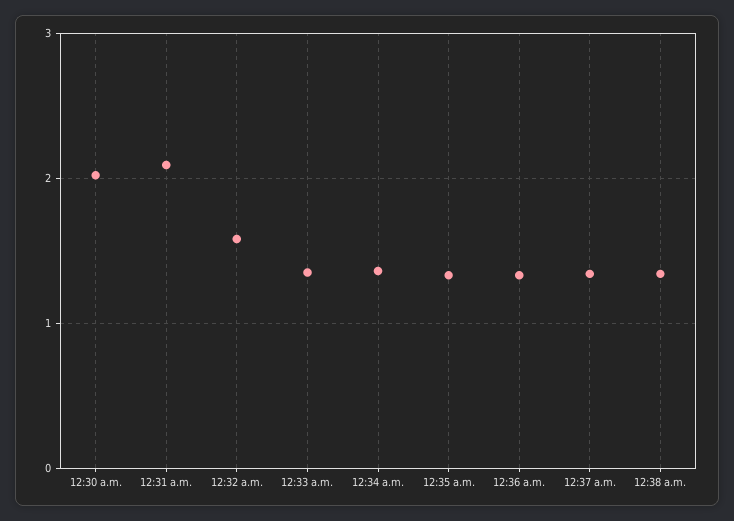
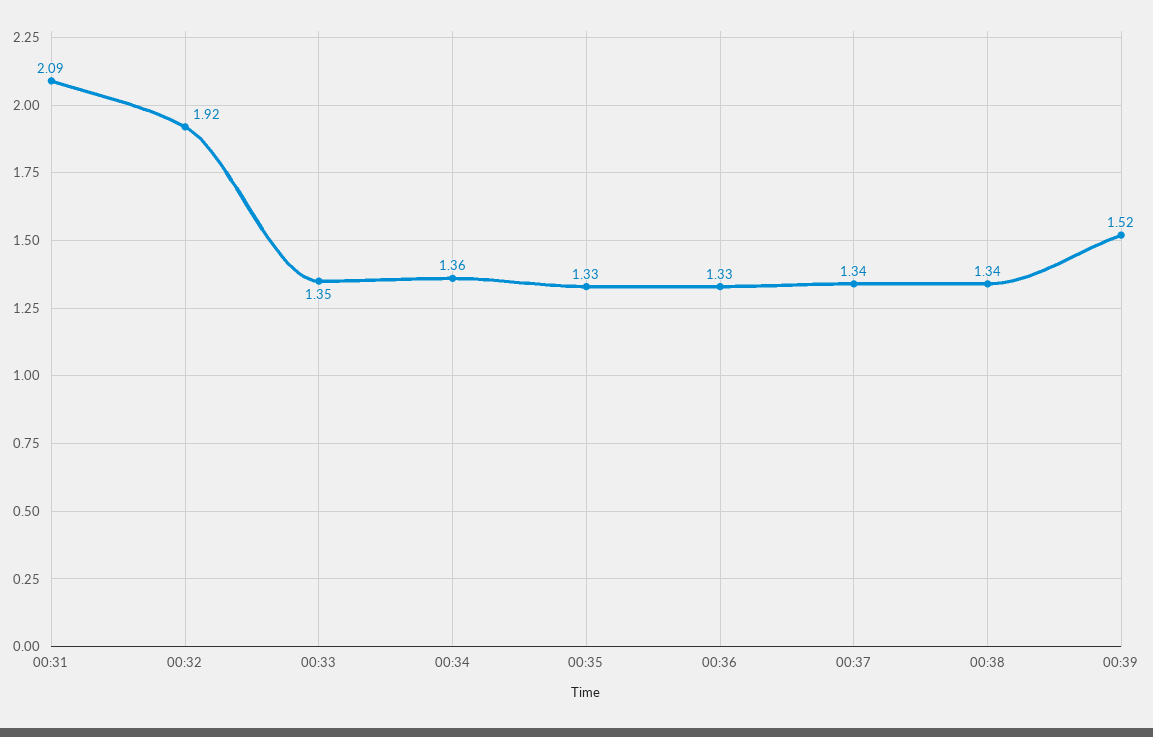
12:30 a.m.: 2 -> none
12:32 a.m.: 1.6 -> 1.92
00:39: none -> 1.52

